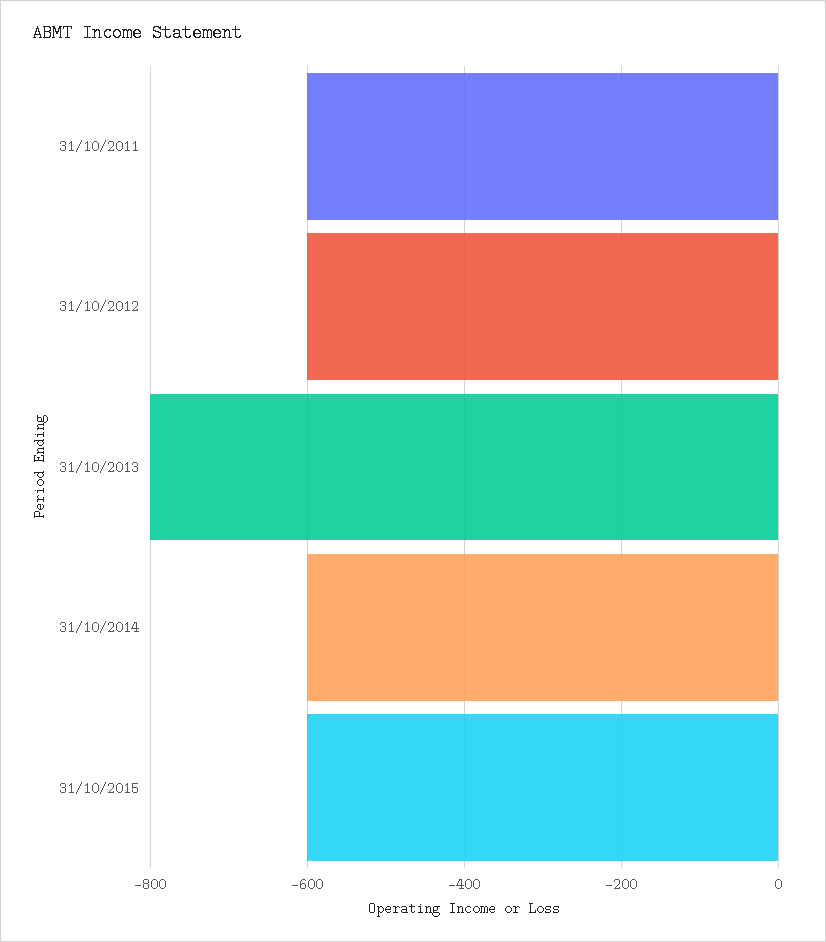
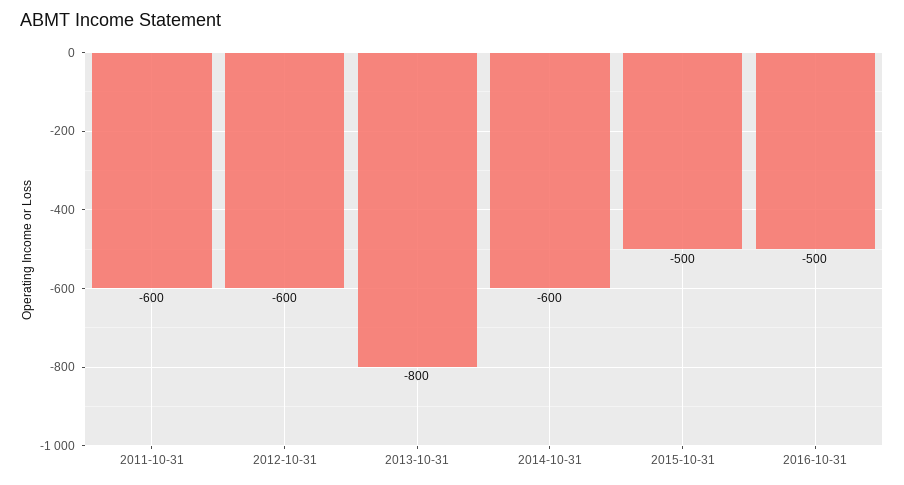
31/10/2015: -600 -> -500
2016-10-31: none -> -500

